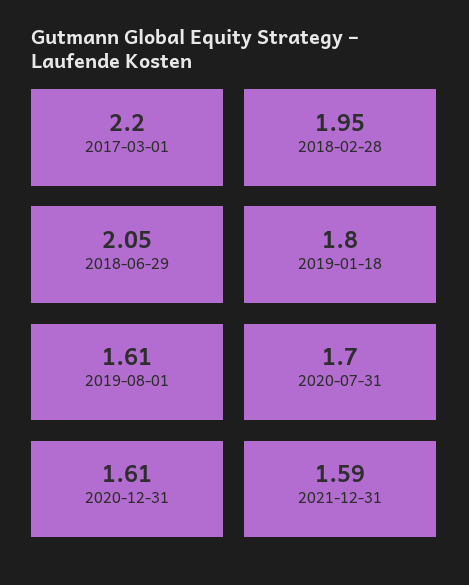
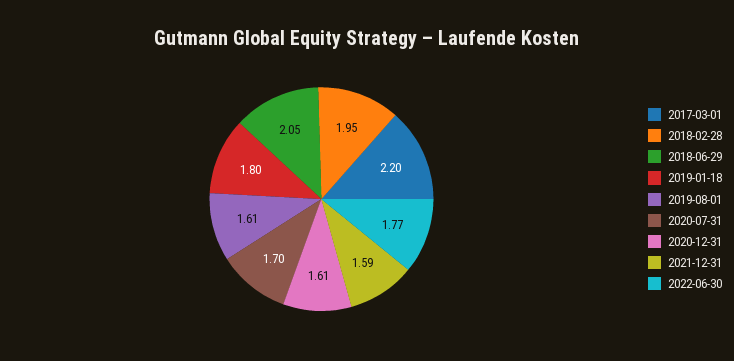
2022-06-30: none -> 1.77

